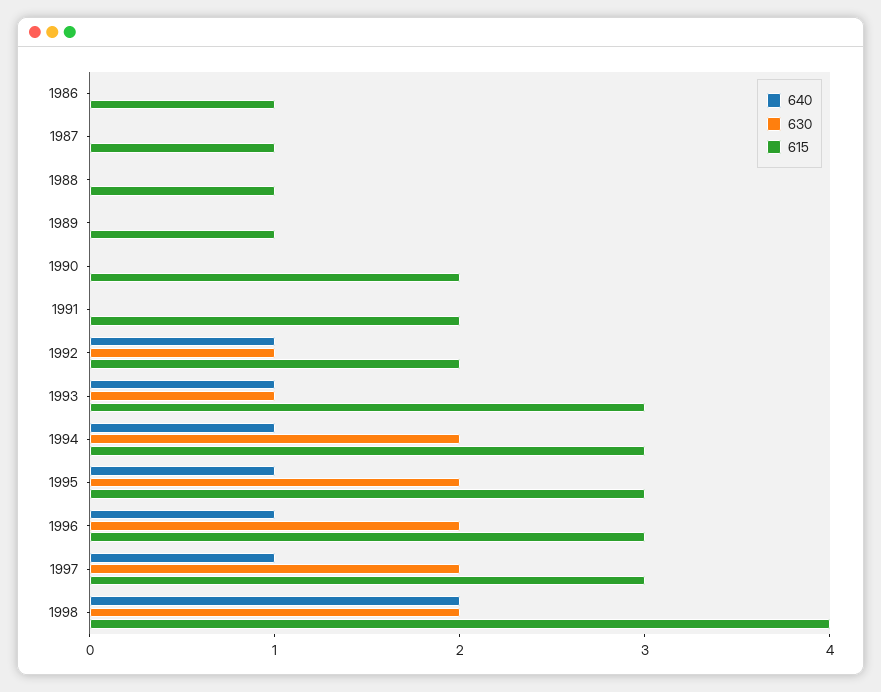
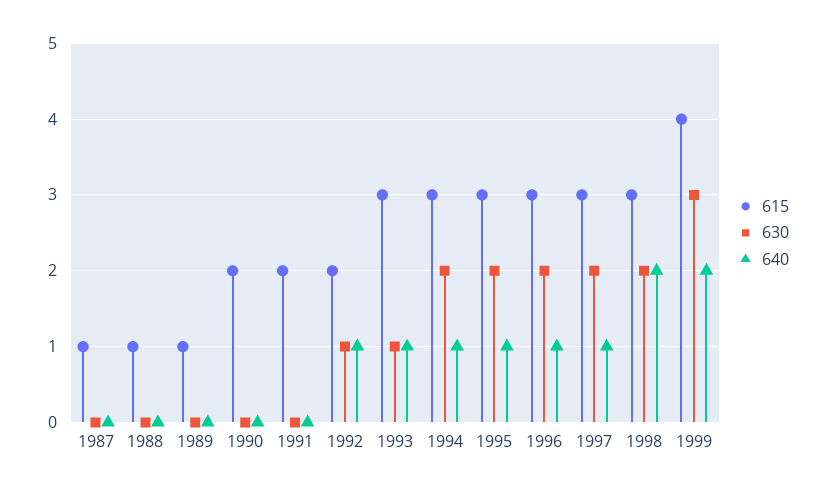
640, 1986: 0 -> none
630, 1986: 0 -> none
615, 1986: 1 -> none
615, 1998: 4 -> 3
615, 1999: none -> 4
630, 1999: none -> 3
640, 1999: none -> 2

